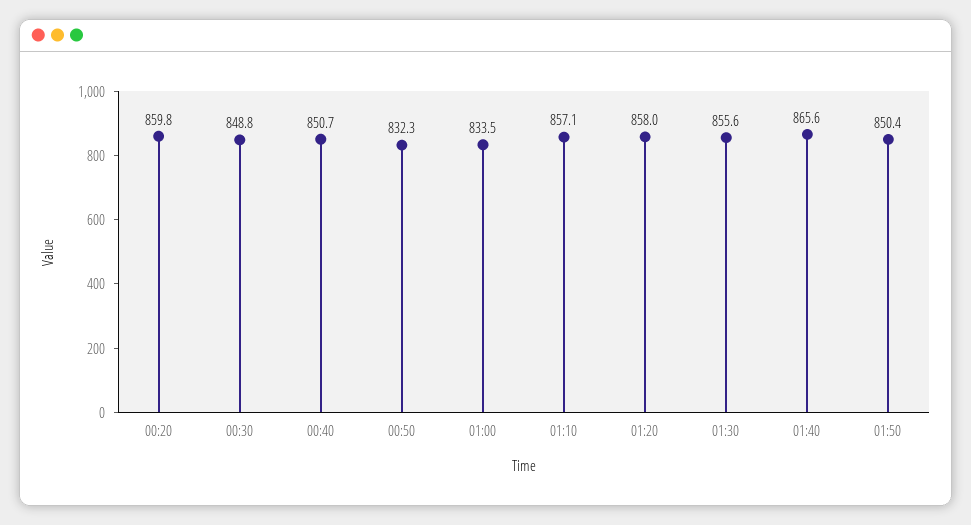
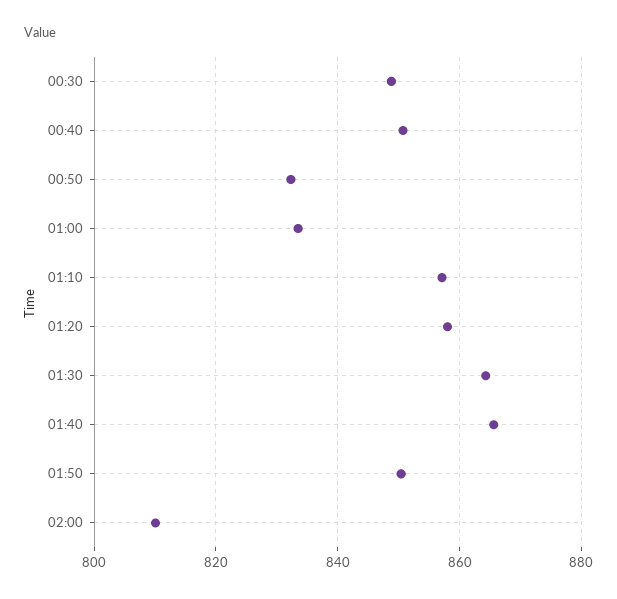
00:20: 859.8 -> none
01:30: 855.6 -> 864
02:00: none -> 810

